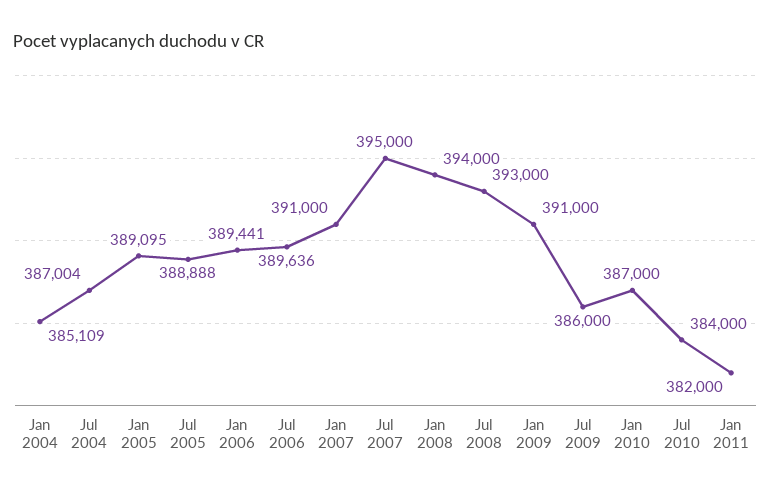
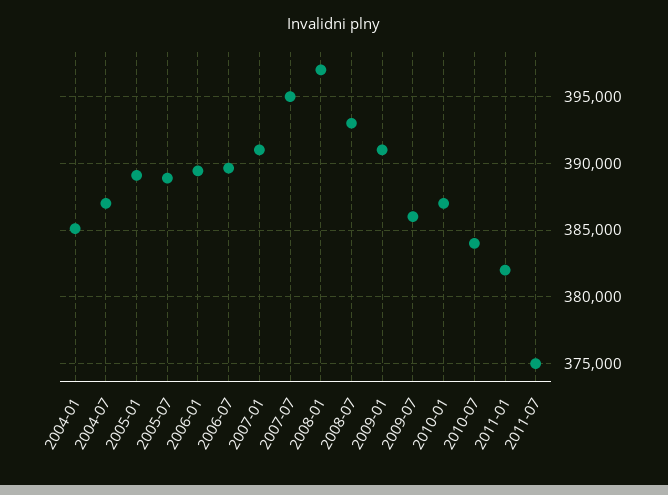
Jan 2008: 394000 -> 397000
2011-07: none -> 375000

